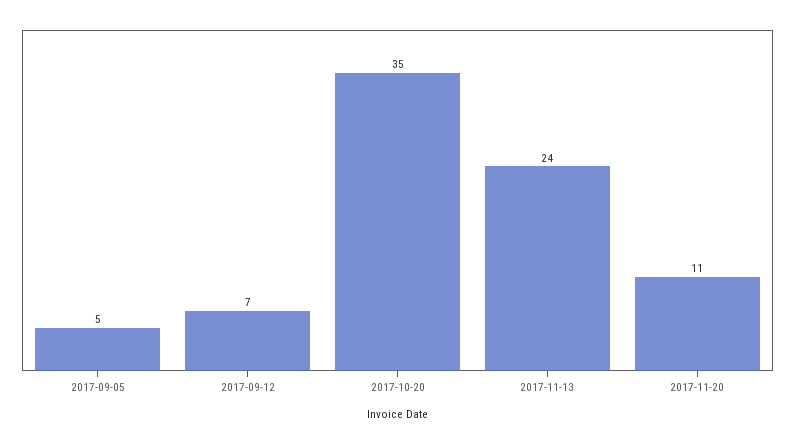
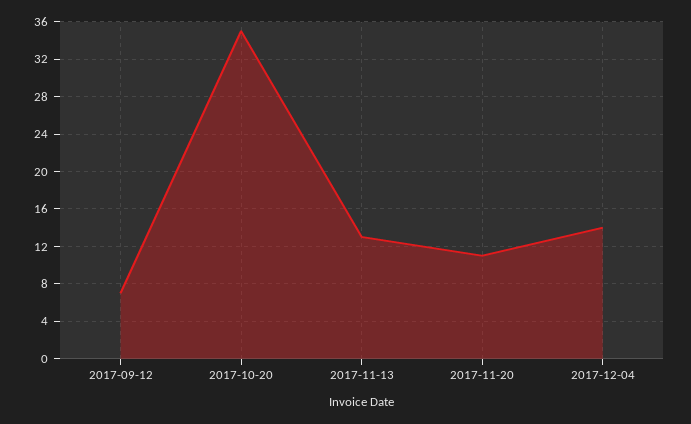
2017-09-05: 5 -> none
2017-11-13: 24 -> 13
2017-12-04: none -> 14

